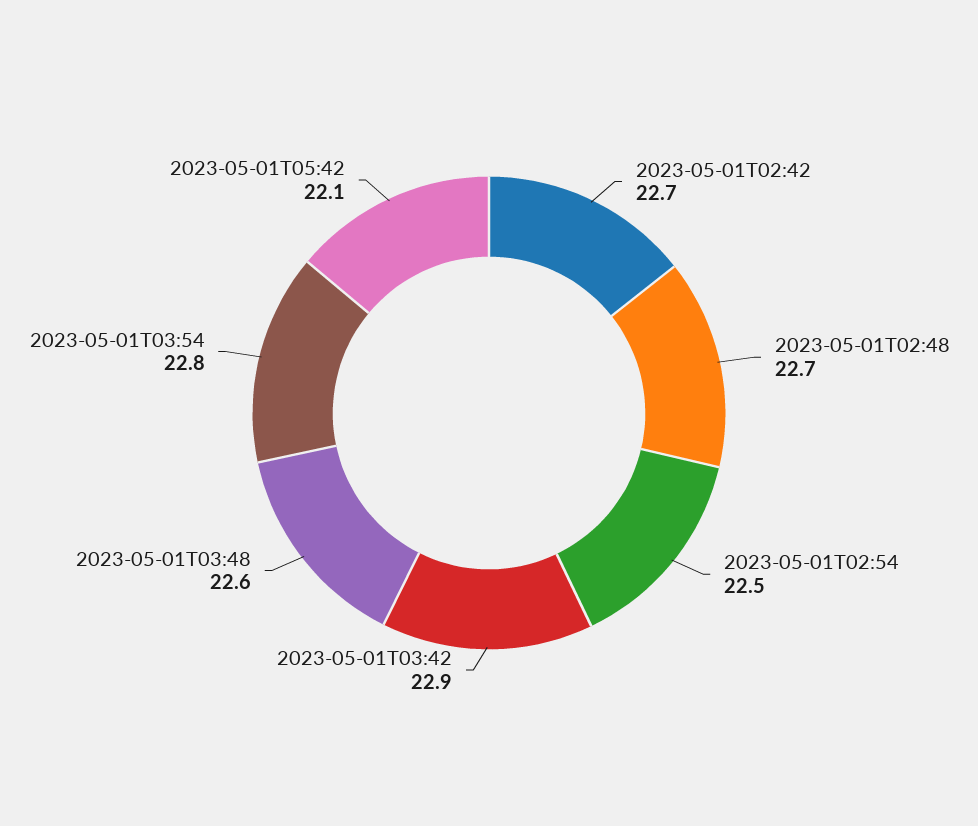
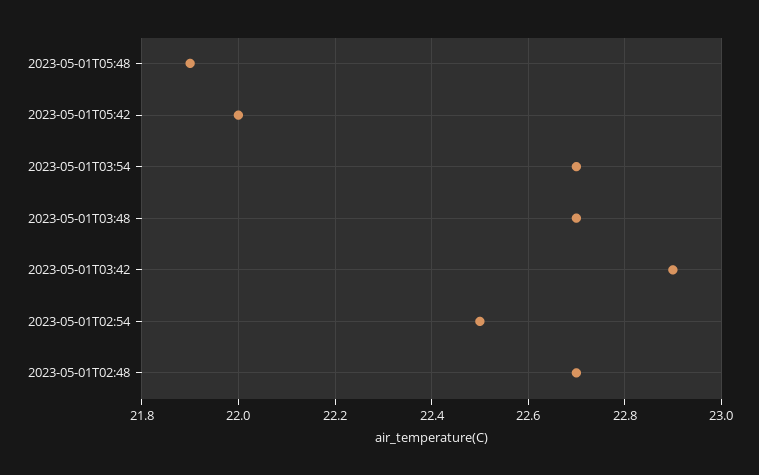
2023-05-01T02:42: 22.7 -> none
2023-05-01T03:48: 22.6 -> 22.7
2023-05-01T03:54: 22.8 -> 22.7
2023-05-01T05:42: 22.1 -> 22
2023-05-01T05:48: none -> 21.9

